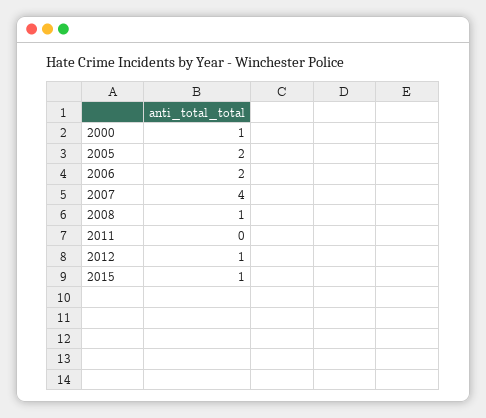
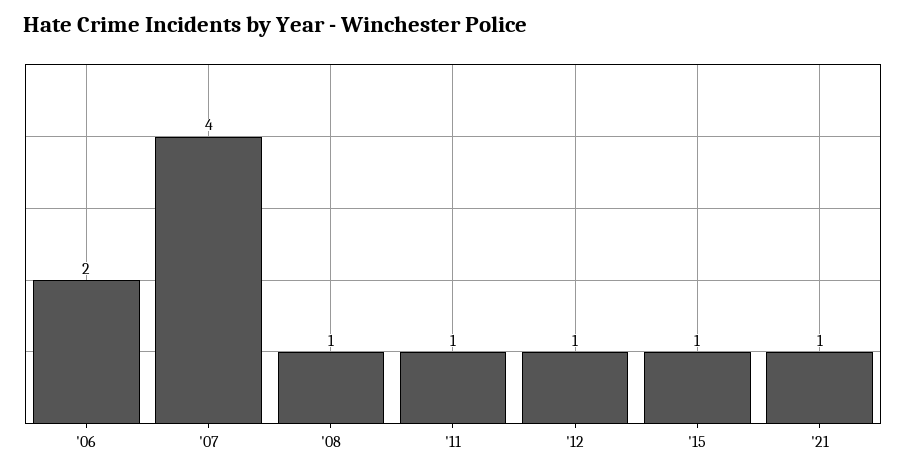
2000: 1 -> none
2005: 2 -> none
2011: 0 -> 1
'21: none -> 1

